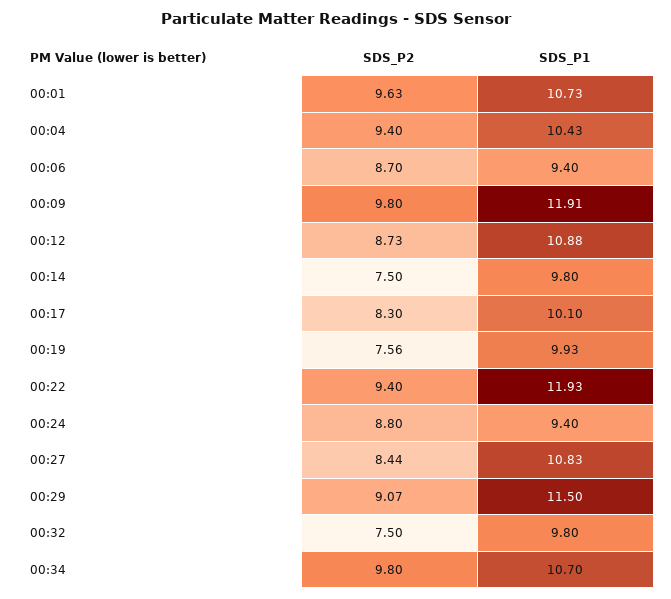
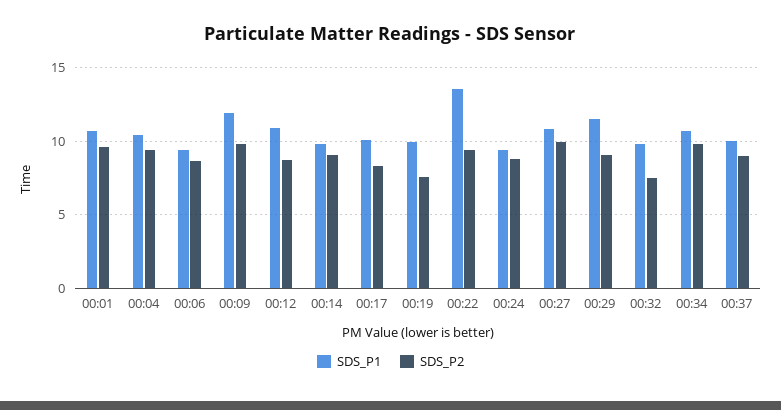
SDS_P2, 00:14: 7.5 -> 9
SDS_P1, 00:22: 11.93 -> 13.5
SDS_P2, 00:27: 8.44 -> 10
SDS_P1, 00:37: none -> 10
SDS_P2, 00:37: none -> 9

